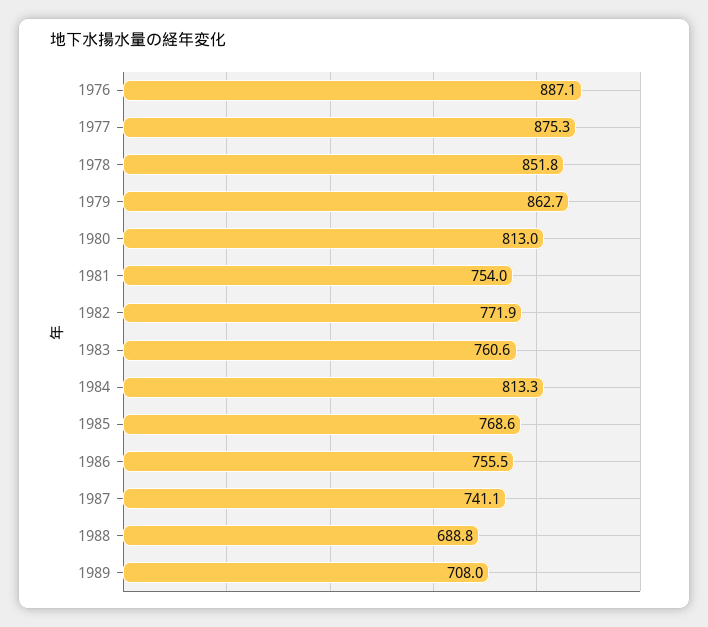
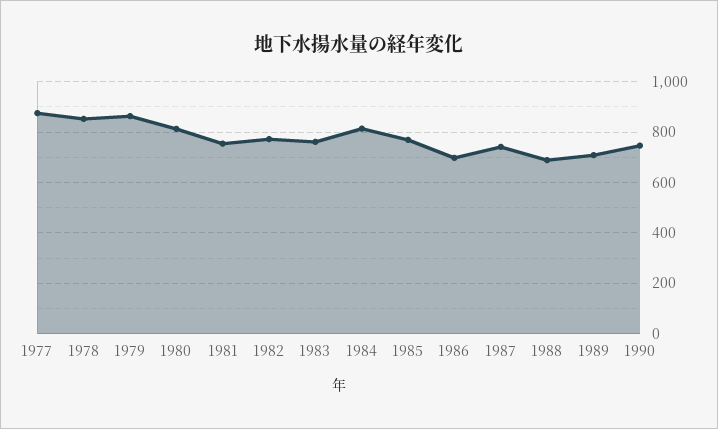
1976: 887.1 -> none
1986: 755.5 -> 700
1990: none -> 750

